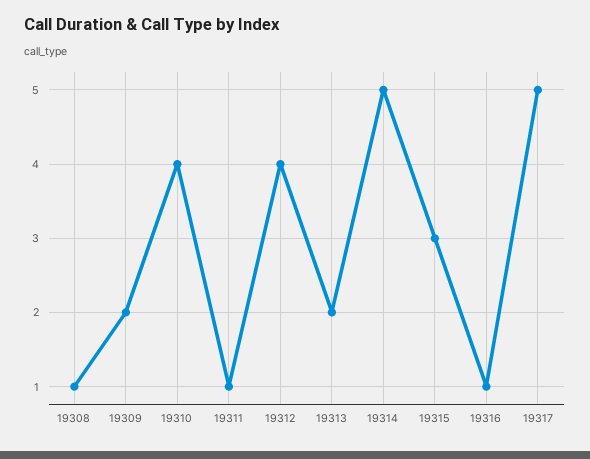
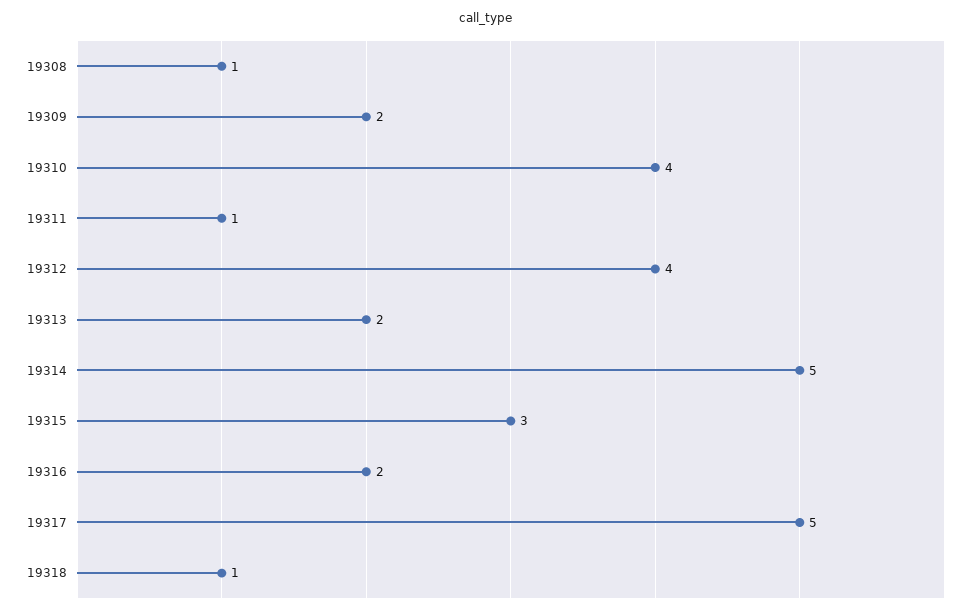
19316: 1 -> 2
19318: none -> 1

